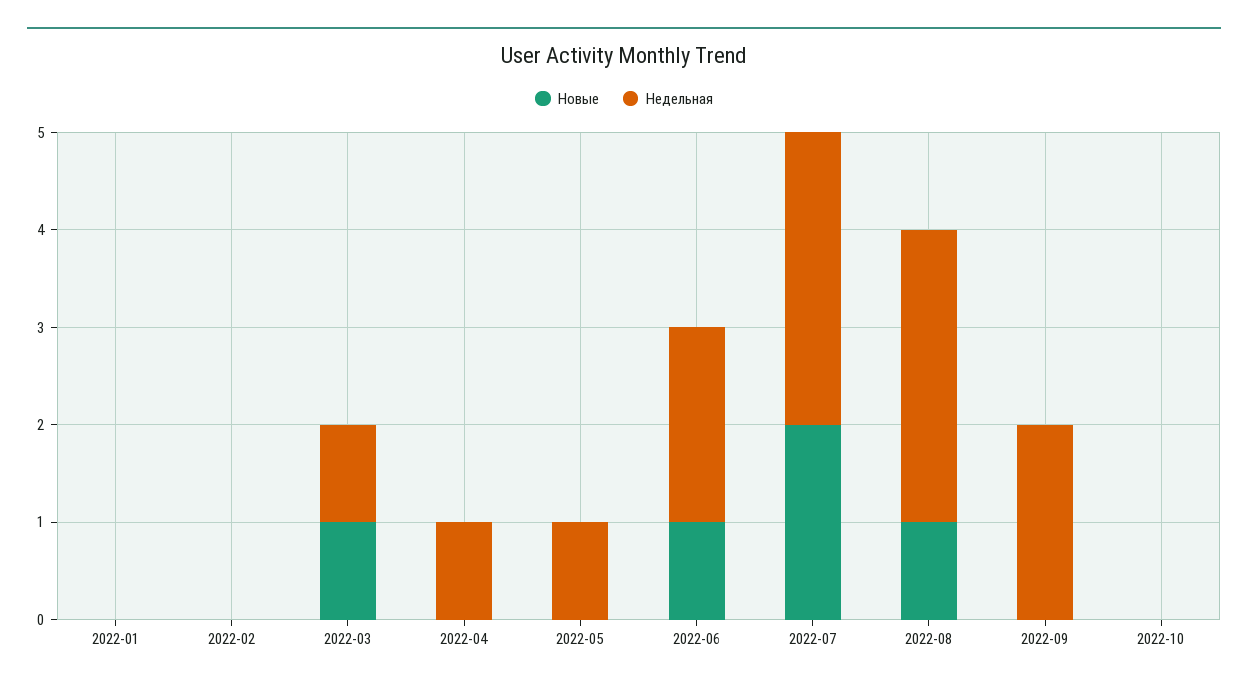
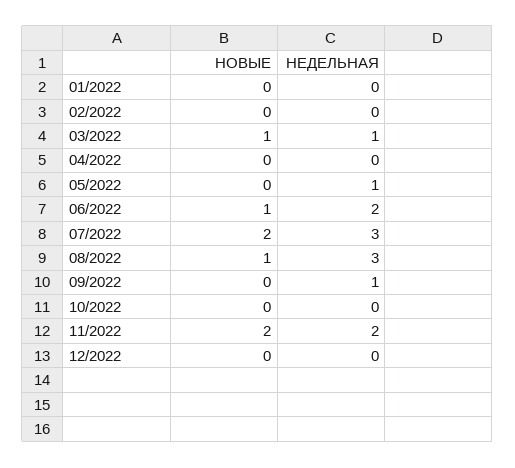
Недельная, 2022-04: 1 -> 0
Недельная, 2022-09: 2 -> 1
Новые, 11/2022: none -> 2
Недельная, 11/2022: none -> 2
Новые, 12/2022: none -> 0
Недельная, 12/2022: none -> 0

